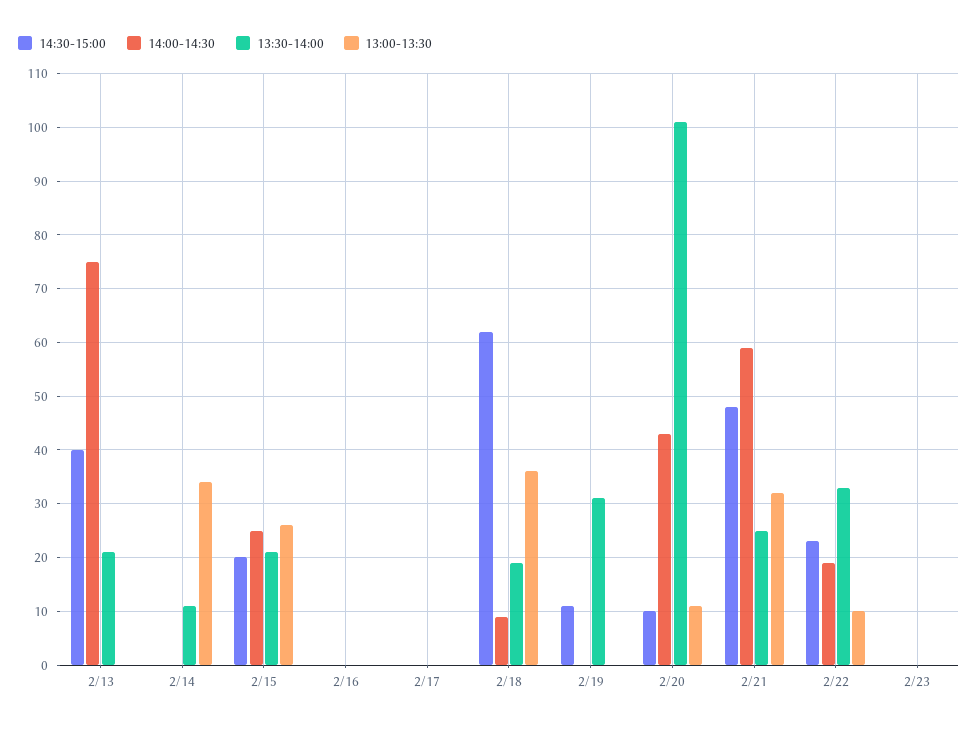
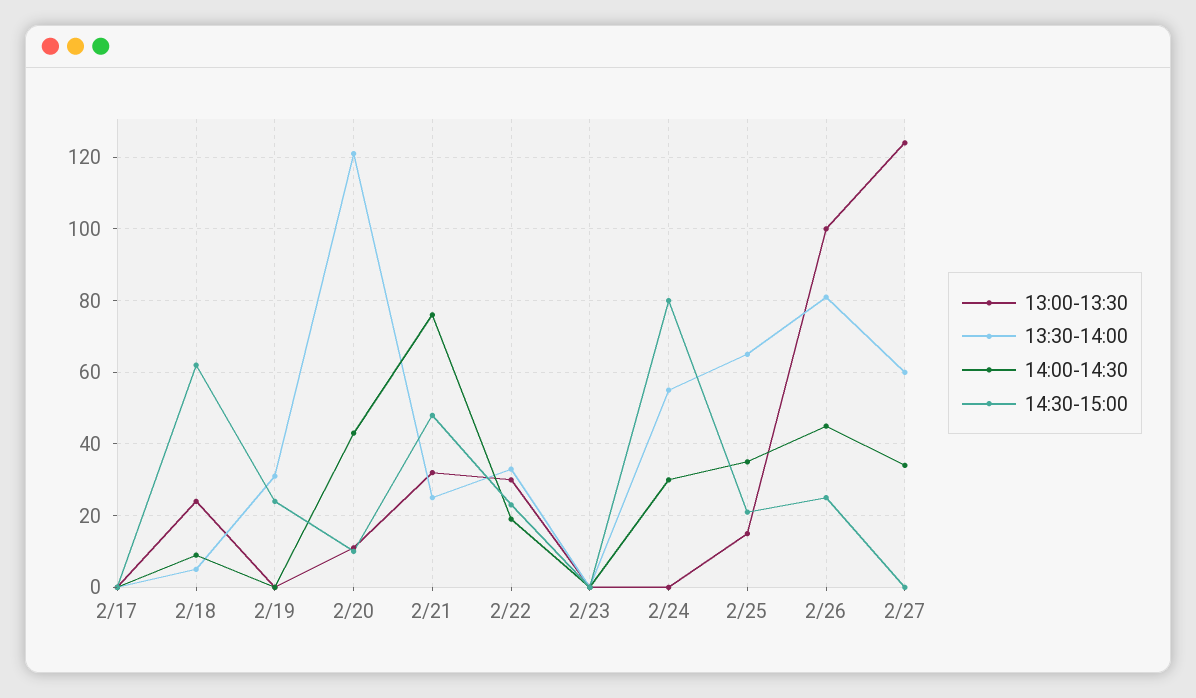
14:30-15:00, 2/13: 40 -> none
14:00-14:30, 2/13: 75 -> none
13:30-14:00, 2/13: 20 -> none
13:00-13:30, 2/13: 0 -> none
14:30-15:00, 2/14: 0 -> none
14:00-14:30, 2/14: 0 -> none
13:30-14:00, 2/14: 10 -> none
13:00-13:30, 2/14: 35 -> none
14:30-15:00, 2/15: 20 -> none
14:00-14:30, 2/15: 25 -> none
13:30-14:00, 2/15: 20 -> none
13:00-13:30, 2/15: 25 -> none
14:30-15:00, 2/16: 0 -> none
14:00-14:30, 2/16: 0 -> none
13:30-14:00, 2/16: 0 -> none
13:00-13:30, 2/16: 0 -> none
13:30-14:00, 2/18: 20 -> 5
13:00-13:30, 2/18: 35 -> 25
14:30-15:00, 2/19: 10 -> 25
13:30-14:00, 2/20: 100 -> 120
14:00-14:30, 2/21: 60 -> 75
13:00-13:30, 2/22: 10 -> 30
13:00-13:30, 2/24: none -> 0
13:30-14:00, 2/24: none -> 55
14:00-14:30, 2/24: none -> 30
14:30-15:00, 2/24: none -> 80
13:00-13:30, 2/25: none -> 15
13:30-14:00, 2/25: none -> 65
14:00-14:30, 2/25: none -> 35
14:30-15:00, 2/25: none -> 20
13:00-13:30, 2/26: none -> 100
13:30-14:00, 2/26: none -> 80
14:00-14:30, 2/26: none -> 45
14:30-15:00, 2/26: none -> 25
13:00-13:30, 2/27: none -> 125
13:30-14:00, 2/27: none -> 60
14:00-14:30, 2/27: none -> 35
14:30-15:00, 2/27: none -> 0

